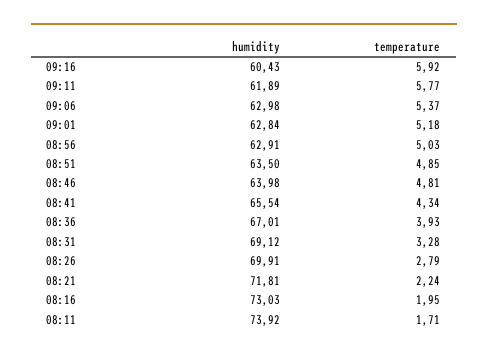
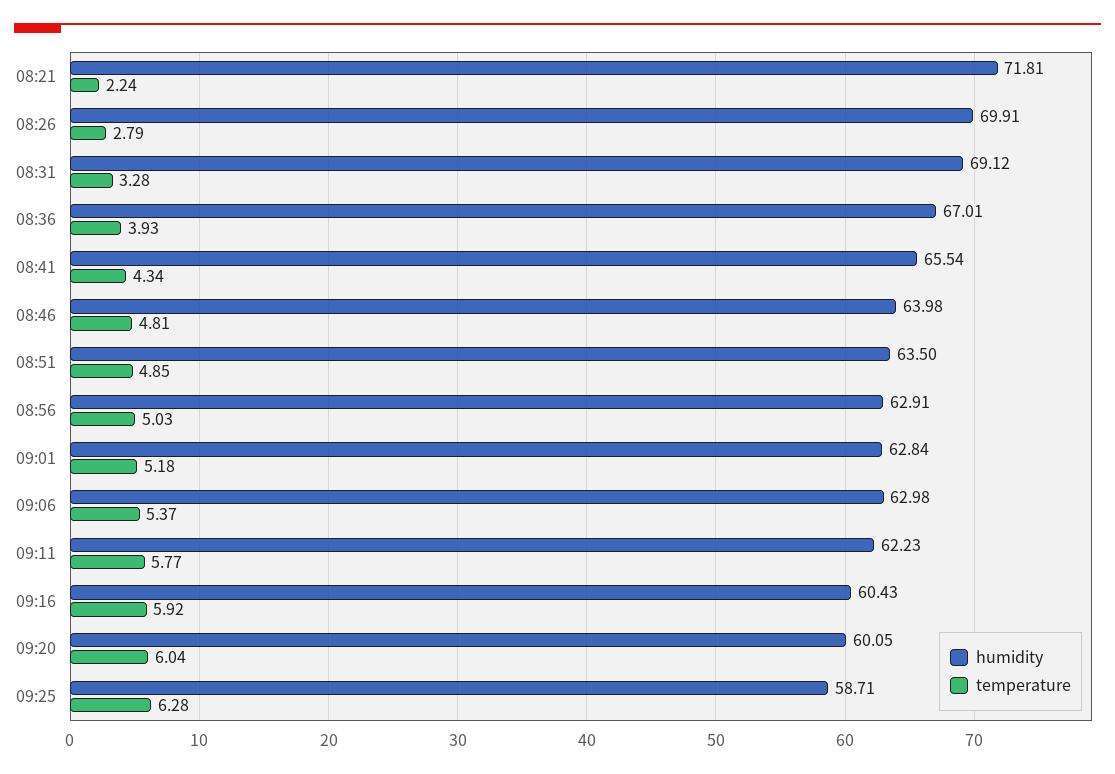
humidity, 09:11: 61.89 -> 62.23
humidity, 08:16: 73.03 -> none
temperature, 08:16: 1.95 -> none
humidity, 08:11: 73.92 -> none
temperature, 08:11: 1.71 -> none
humidity, 09:20: none -> 60.05
temperature, 09:20: none -> 6.04
humidity, 09:25: none -> 58.71
temperature, 09:25: none -> 6.28

